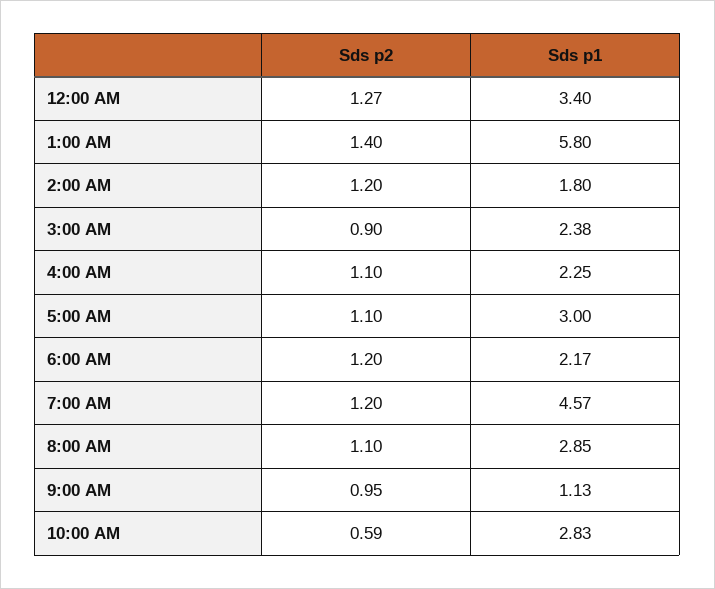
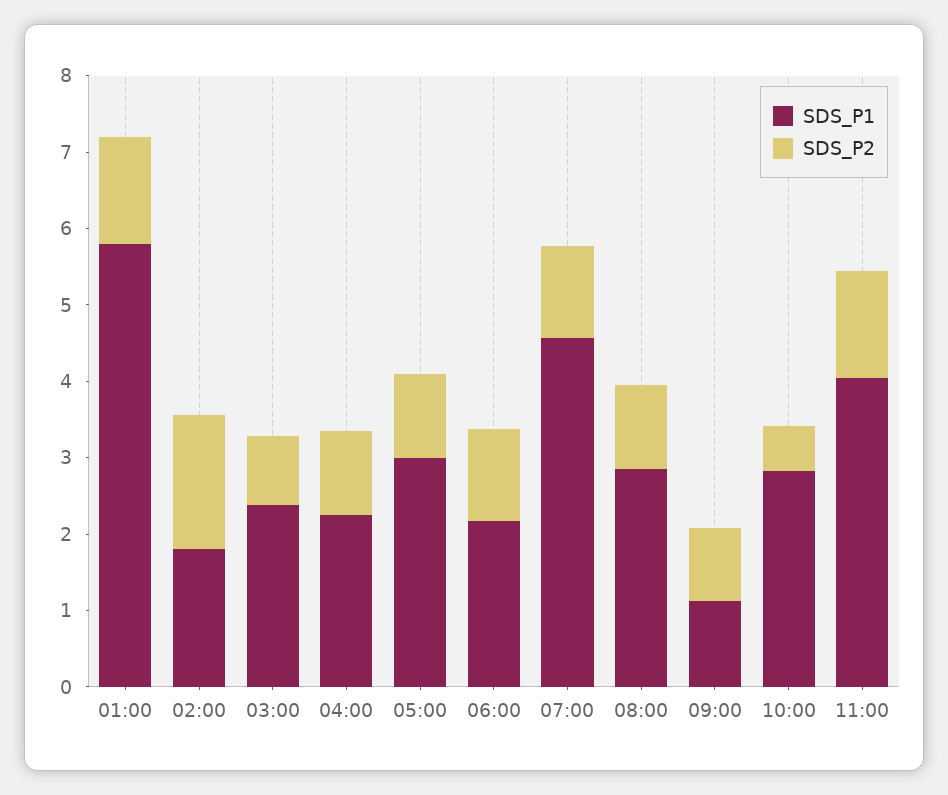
Sds p2, 12:00 AM: 1.27 -> none
Sds p1, 12:00 AM: 3.4 -> none
Sds p2, 2:00 AM: 1.2 -> 1.8
Sds p1, 11:00: none -> 4
Sds p2, 11:00: none -> 1.4

